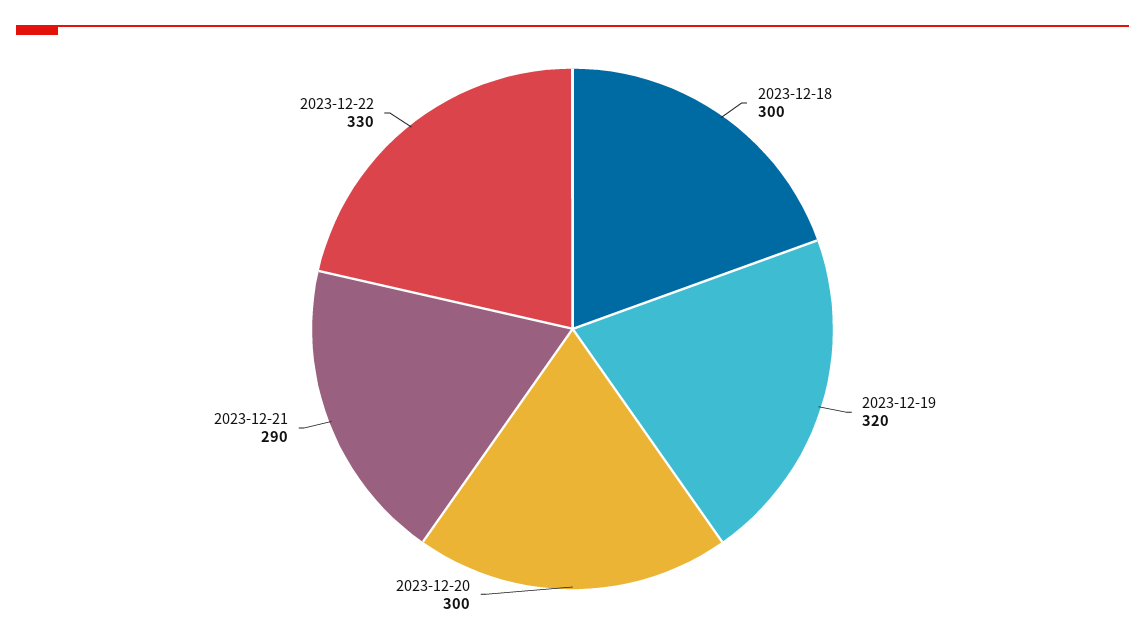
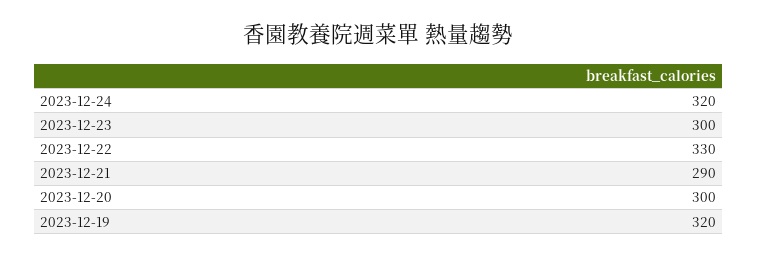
2023-12-18: 300 -> none
2023-12-24: none -> 320
2023-12-23: none -> 300

